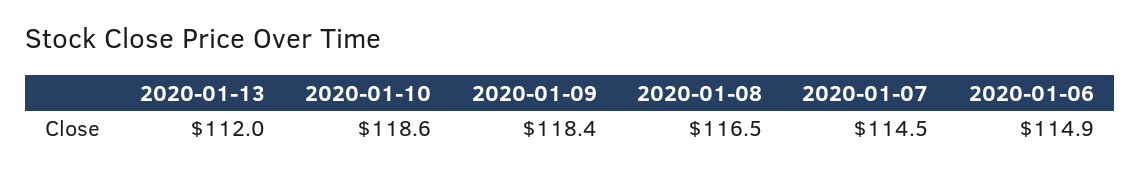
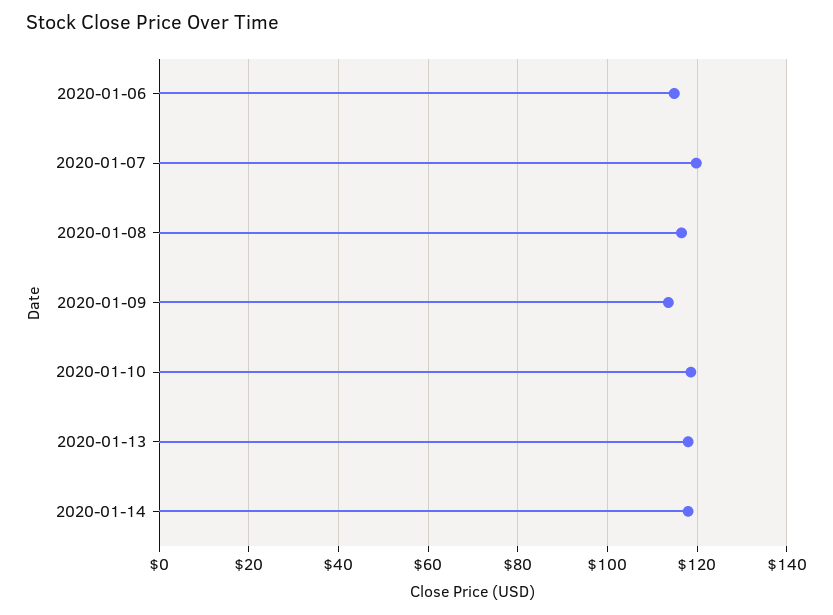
2020-01-13: 112 -> 118
2020-01-09: 118.4 -> 114
2020-01-07: 114.5 -> 120
2020-01-14: none -> 118

